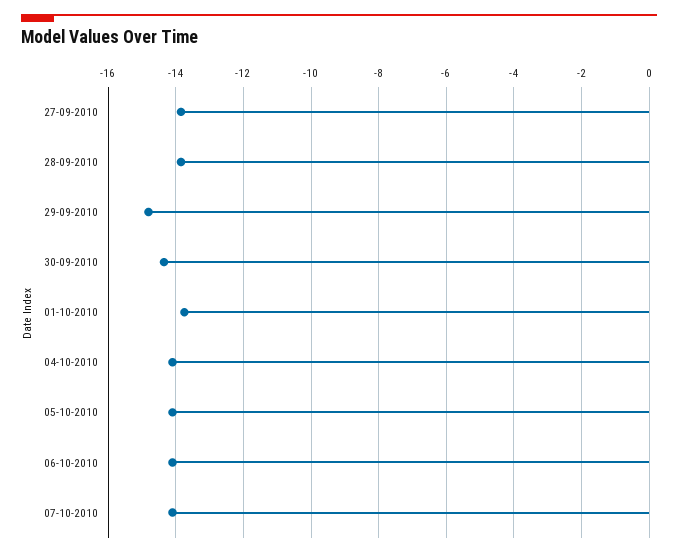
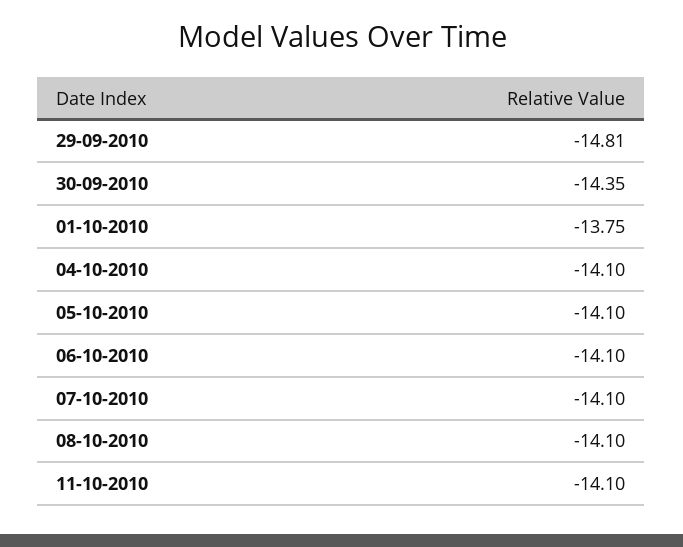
27-09-2010: -13.8 -> none
28-09-2010: -13.8 -> none
08-10-2010: none -> -14.1
11-10-2010: none -> -14.1

